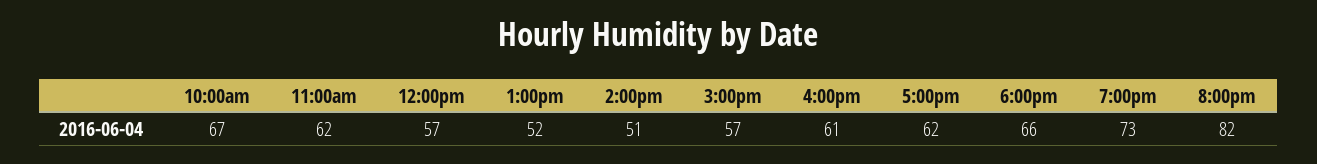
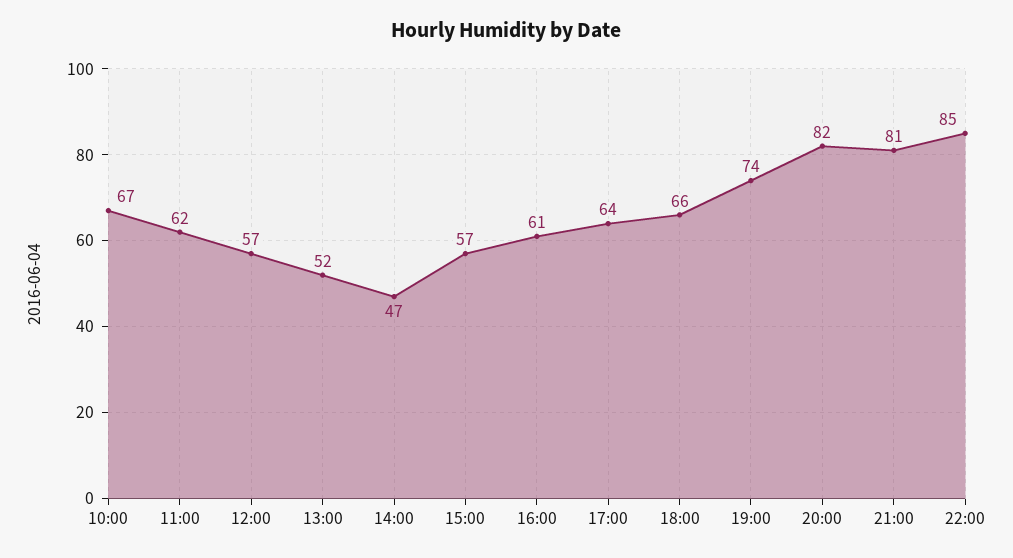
2:00pm: 51 -> 47
5:00pm: 62 -> 64
7:00pm: 73 -> 74
21:00: none -> 81
22:00: none -> 85

